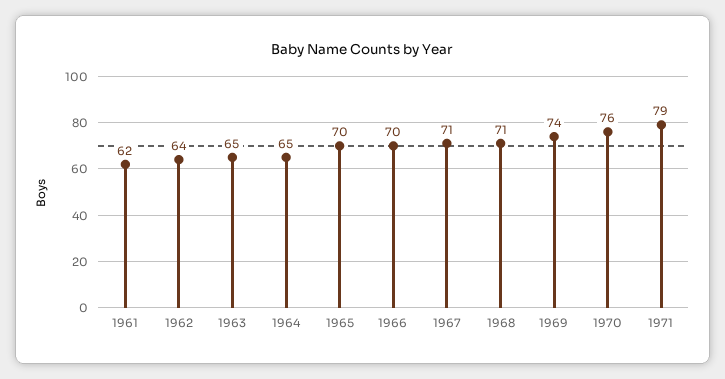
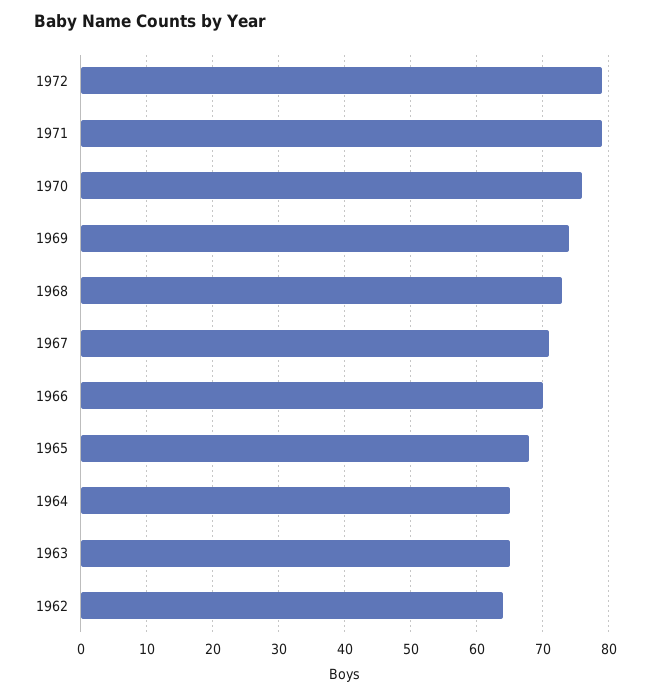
1961: 62 -> none
1965: 70 -> 68
1968: 71 -> 73
1972: none -> 79

